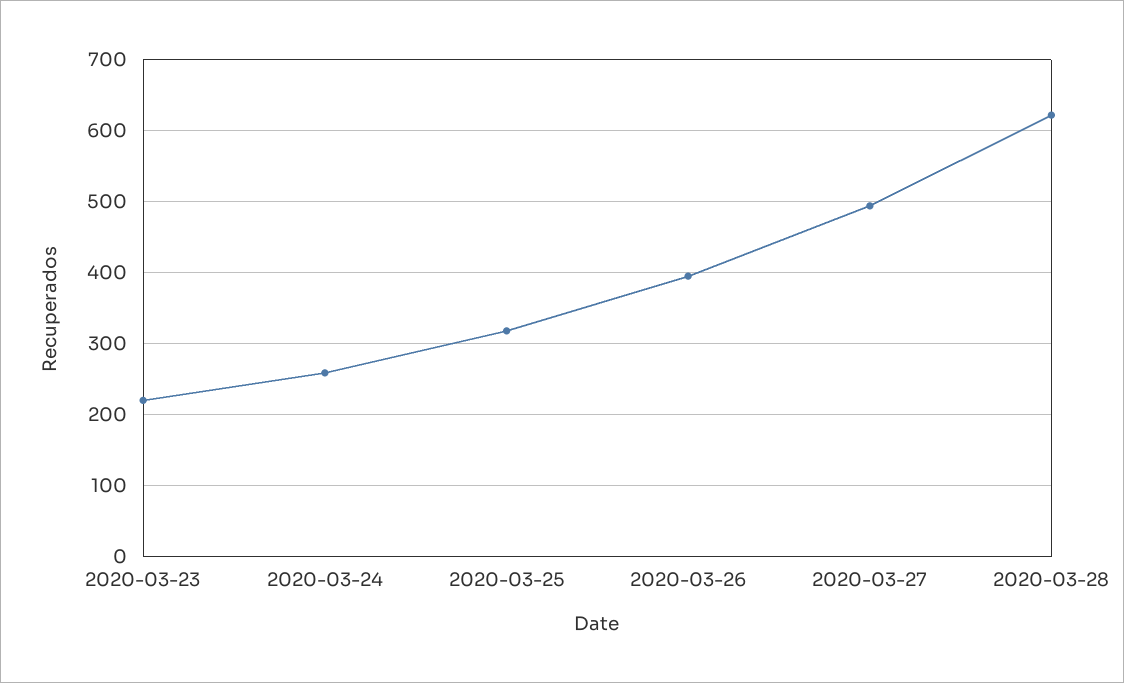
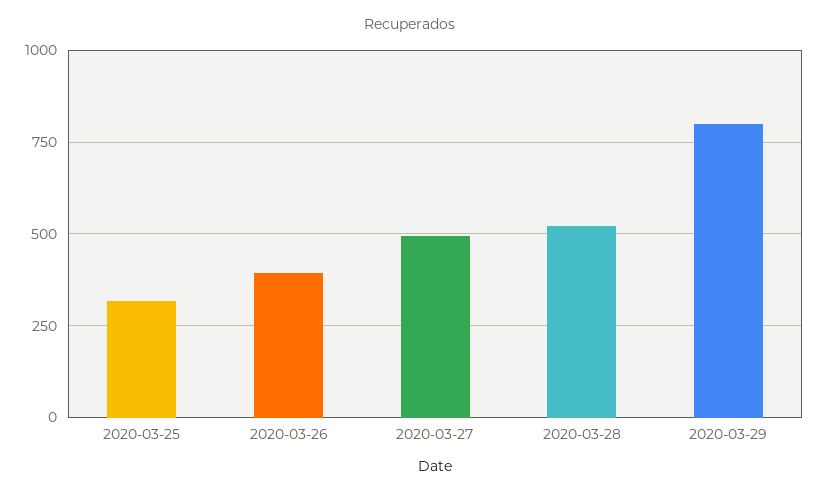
2020-03-23: 220 -> none
2020-03-24: 260 -> none
2020-03-28: 620 -> 525
2020-03-29: none -> 800

